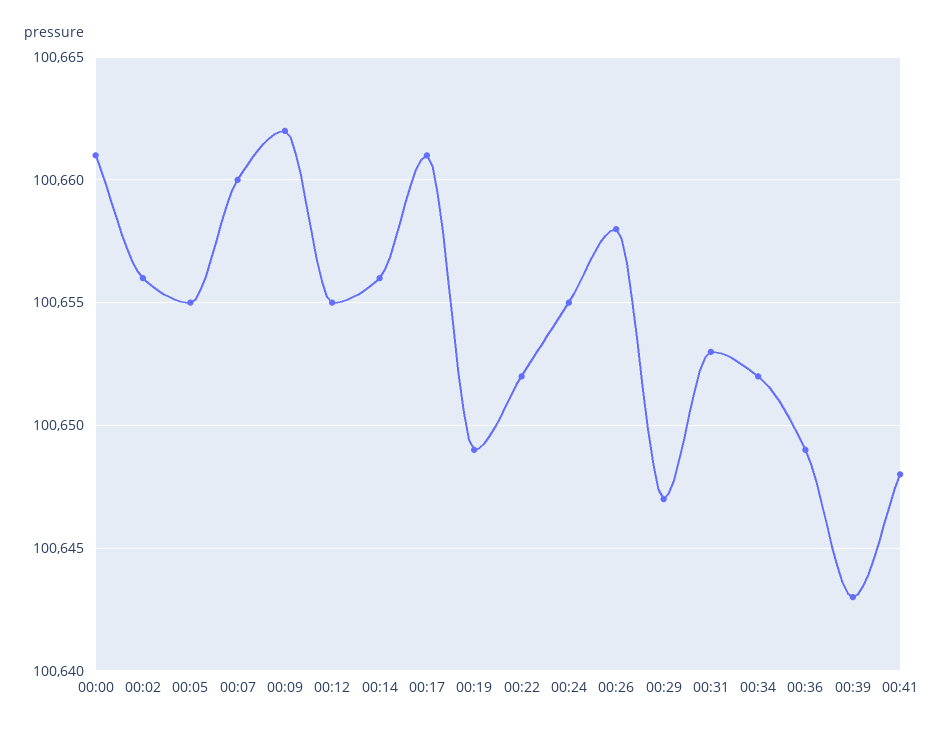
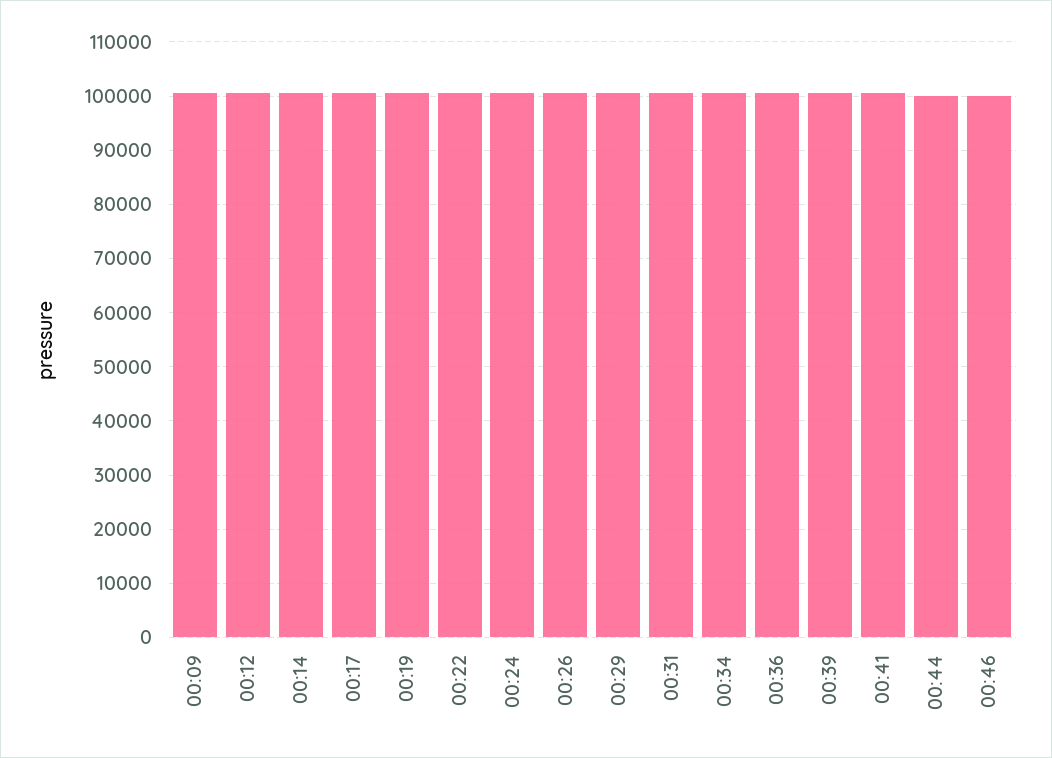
00:00: 100661 -> none
00:02: 100656 -> none
00:05: 100655 -> none
00:07: 100660 -> none
00:44: none -> 100000
00:46: none -> 100000

